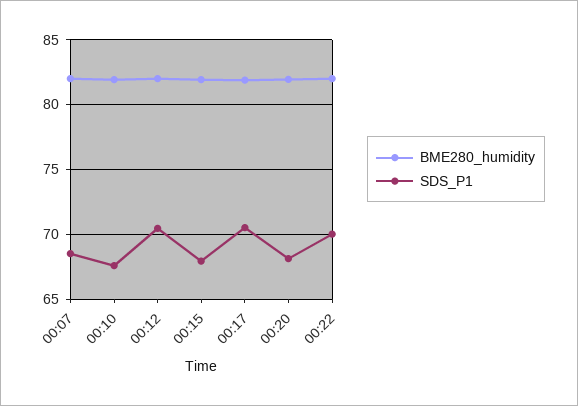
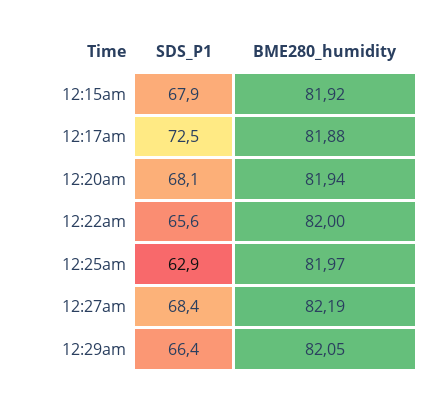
BME280_humidity, 00:07: 82 -> none
SDS_P1, 00:07: 68.5 -> none
BME280_humidity, 00:10: 82 -> none
SDS_P1, 00:10: 67.5 -> none
BME280_humidity, 00:12: 82 -> none
SDS_P1, 00:12: 70.5 -> none
SDS_P1, 00:17: 70.5 -> 72.5
SDS_P1, 00:22: 70 -> 65.6
SDS_P1, 12:25am: none -> 62.9
BME280_humidity, 12:25am: none -> 81.97
SDS_P1, 12:27am: none -> 68.4
BME280_humidity, 12:27am: none -> 82.19
SDS_P1, 12:29am: none -> 66.4
BME280_humidity, 12:29am: none -> 82.05

